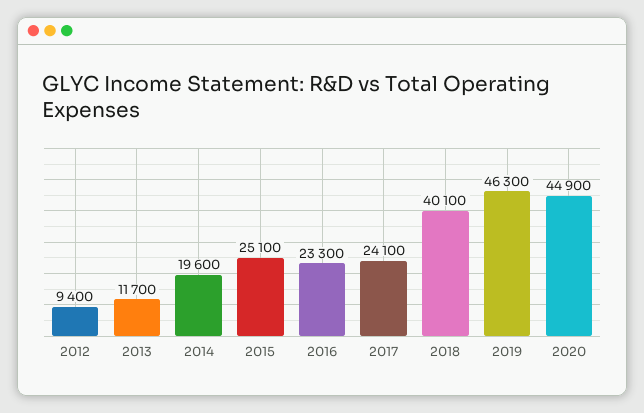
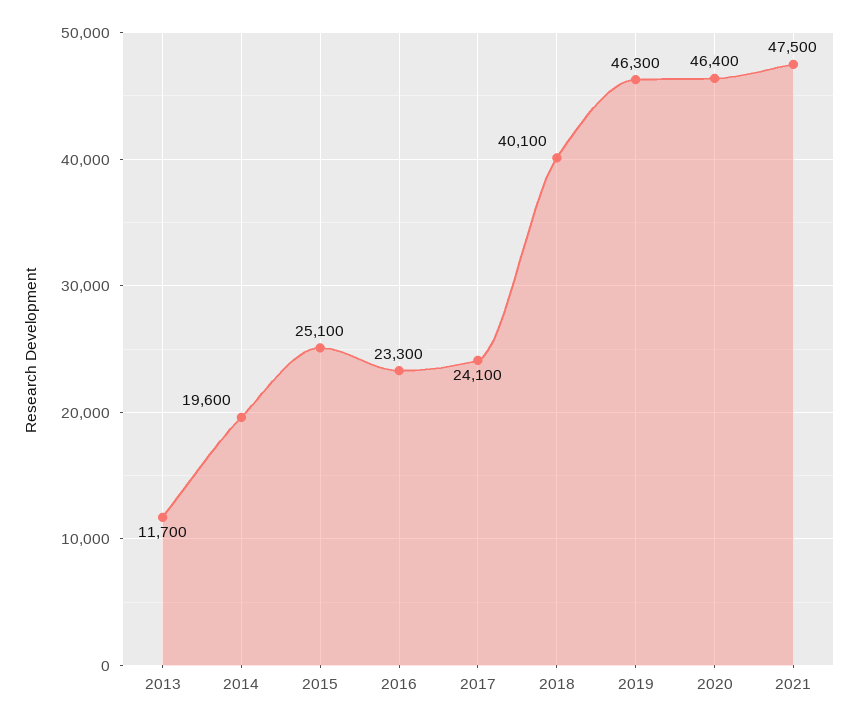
2012: 9400 -> none
2020: 44900 -> 46400
2021: none -> 47500

